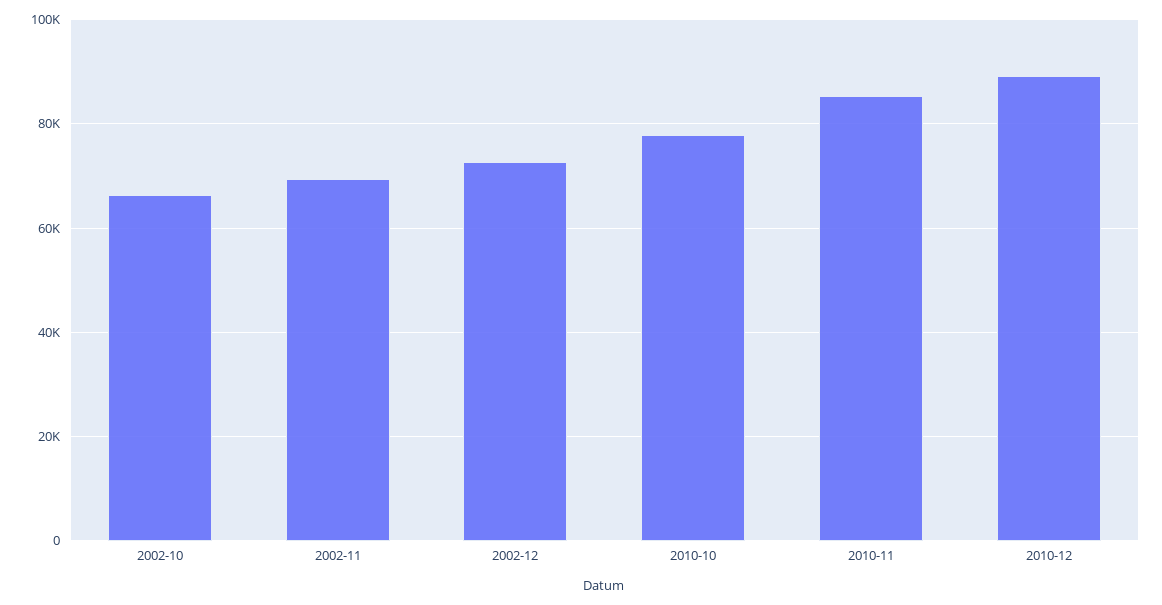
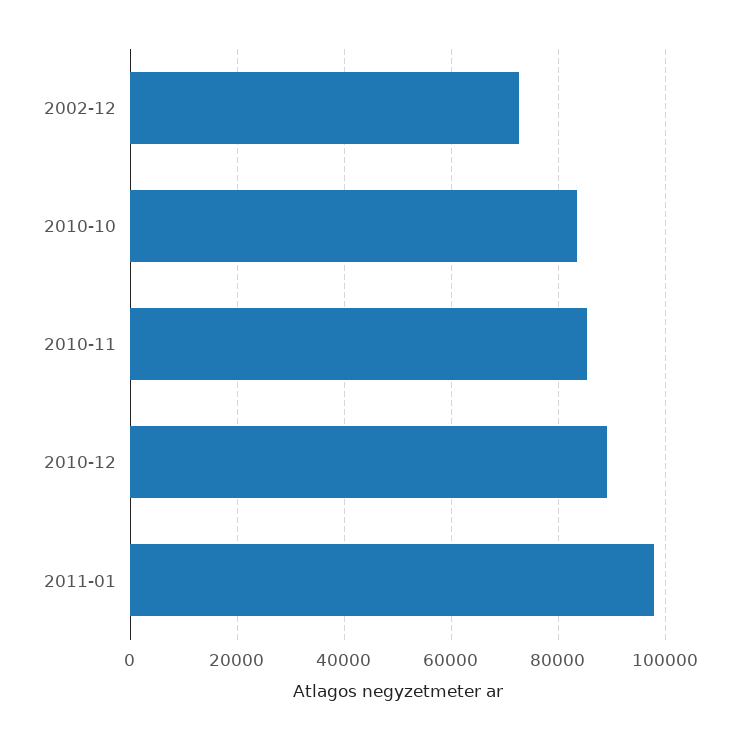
2002-10: 66000 -> none
2002-11: 70000 -> none
2010-10: 78000 -> 84000
2011-01: none -> 98000

